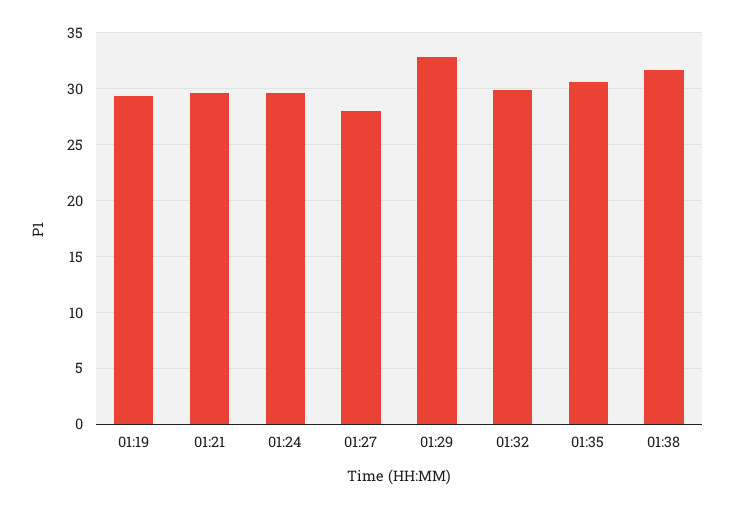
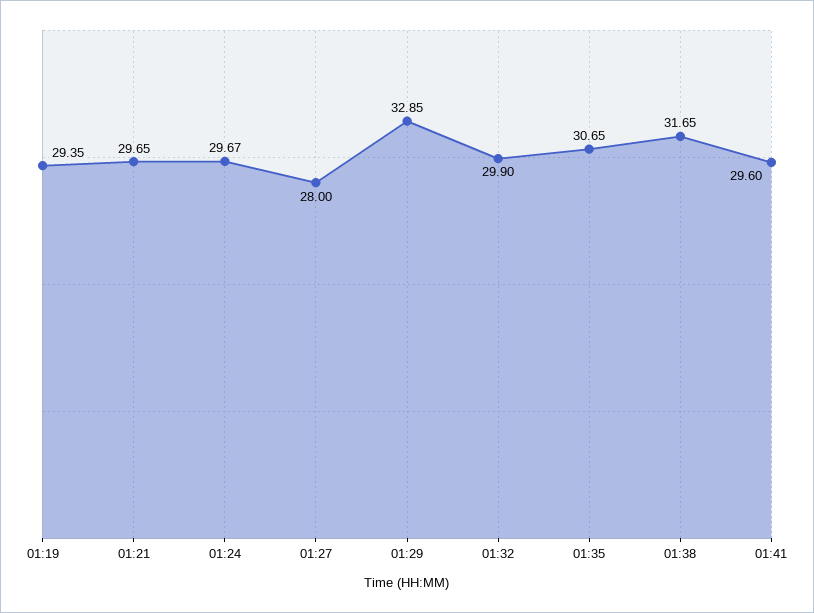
01:41: none -> 29.6

